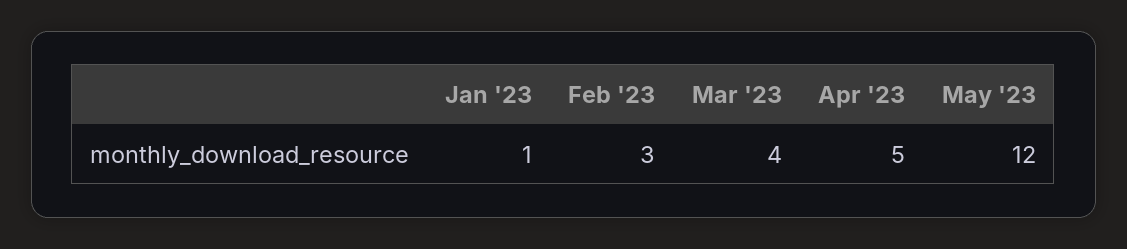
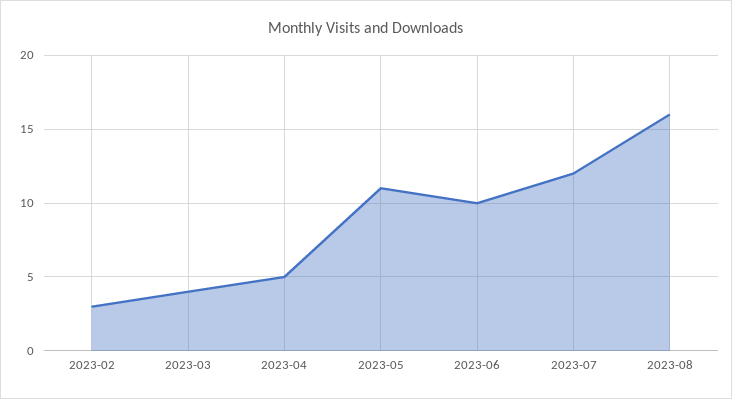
Jan '23: 1 -> none
May '23: 12 -> 11
2023-06: none -> 10
2023-07: none -> 12
2023-08: none -> 16

